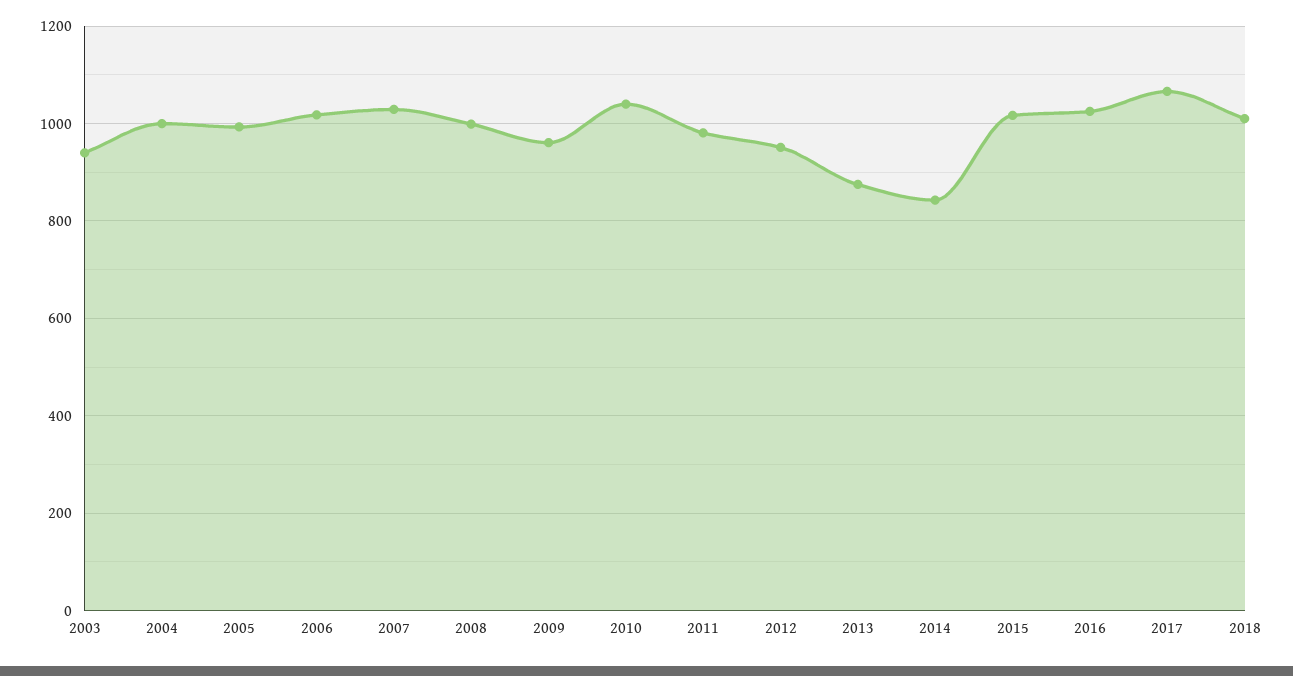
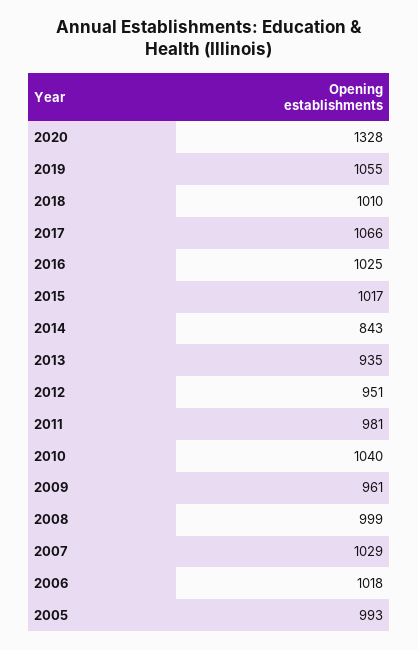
2003: 940 -> none
2004: 1000 -> none
2013: 880 -> 935
2020: none -> 1328
2019: none -> 1055

